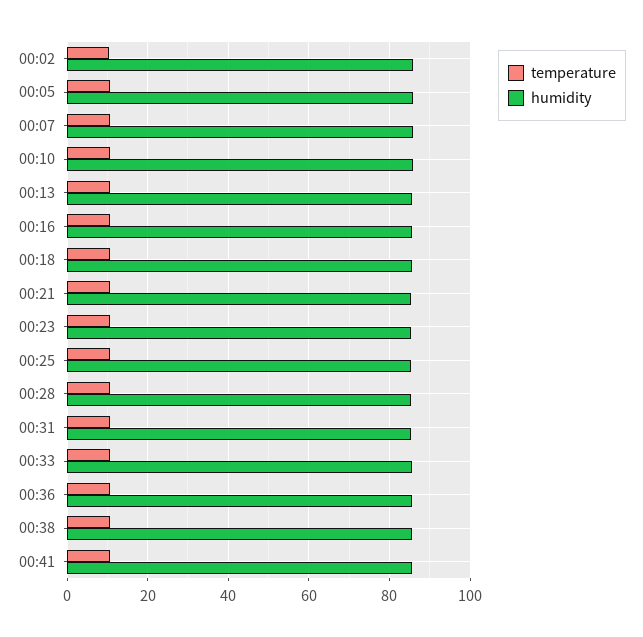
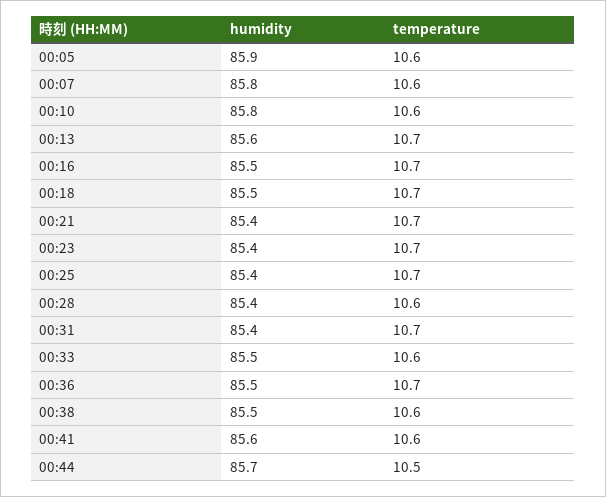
temperature, 00:02: 10 -> none
humidity, 00:02: 86 -> none
humidity, 00:44: none -> 85.7
temperature, 00:44: none -> 10.5

